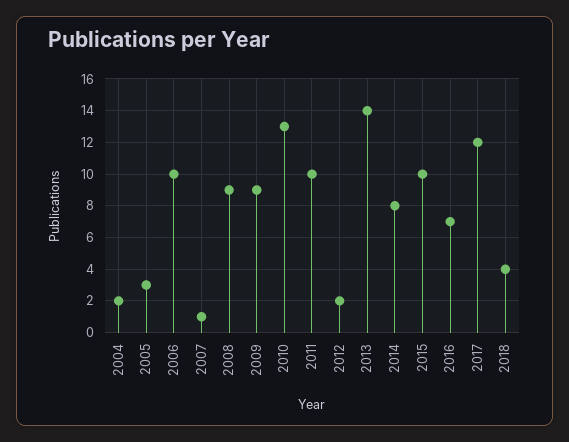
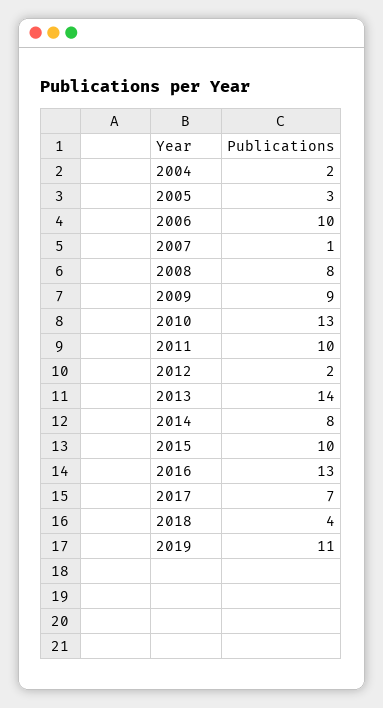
2008: 9 -> 8
2016: 7 -> 13
2017: 12 -> 7
2019: none -> 11

